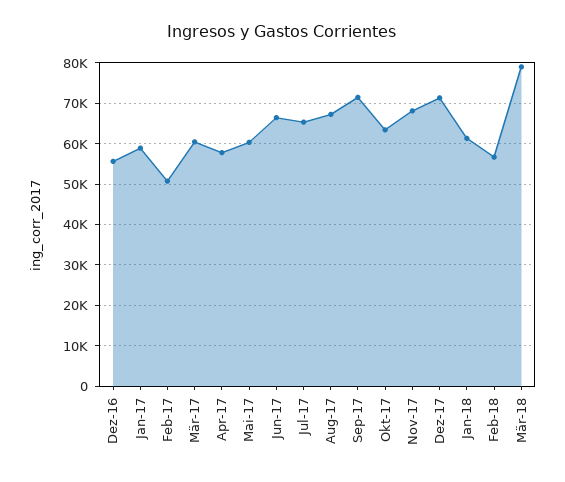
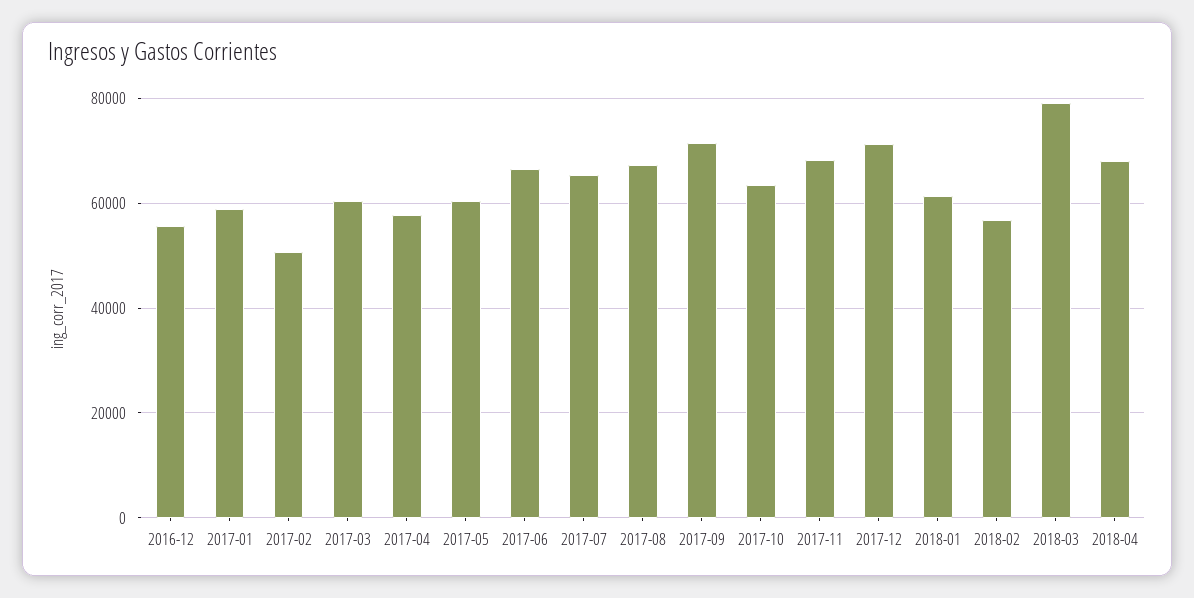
2018-04: none -> 68000

